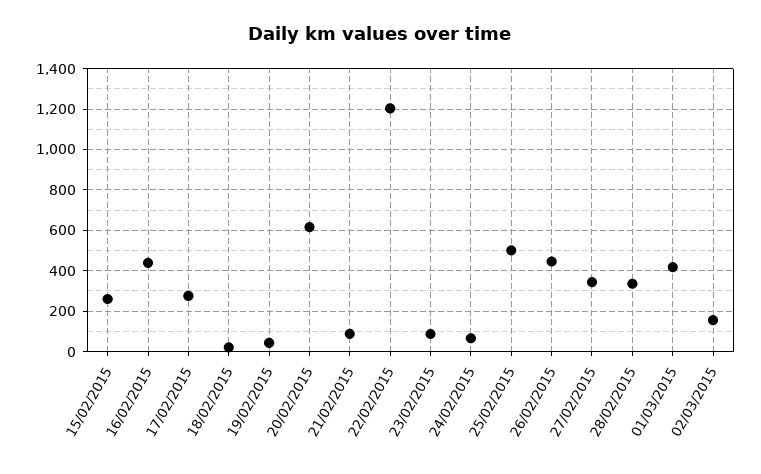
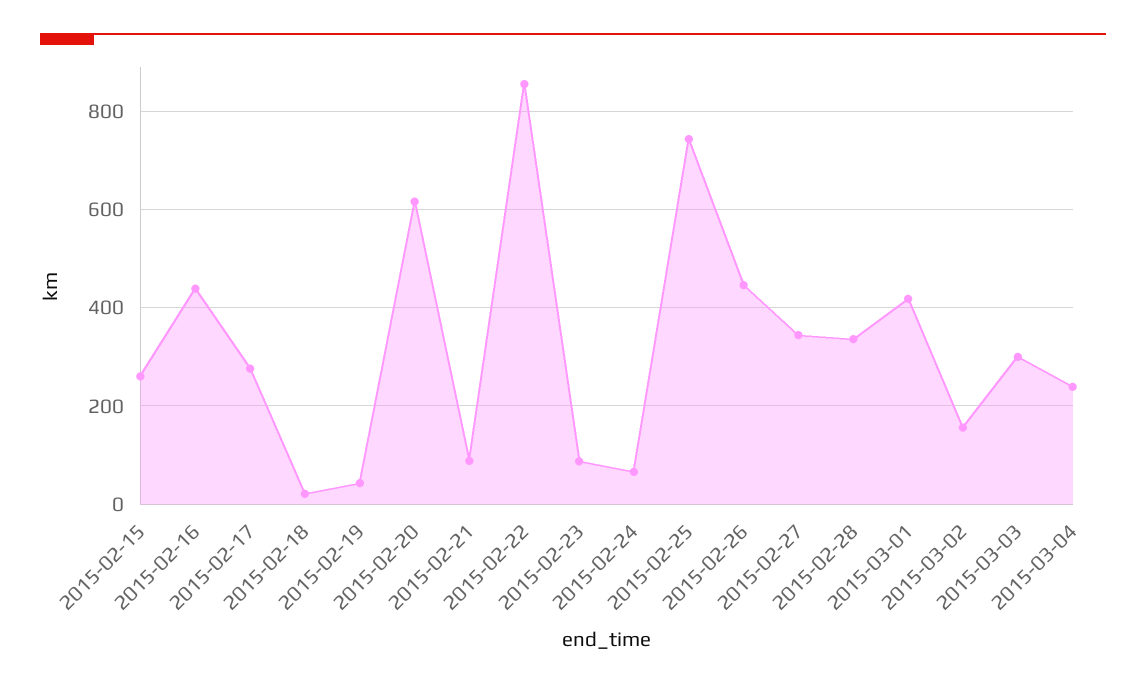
22/02/2015: 1200 -> 860
25/02/2015: 500 -> 740
2015-03-03: none -> 300
2015-03-04: none -> 240

